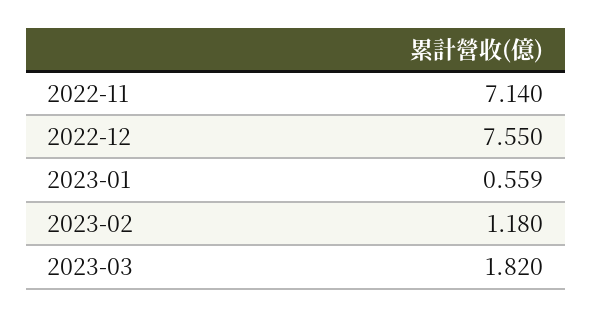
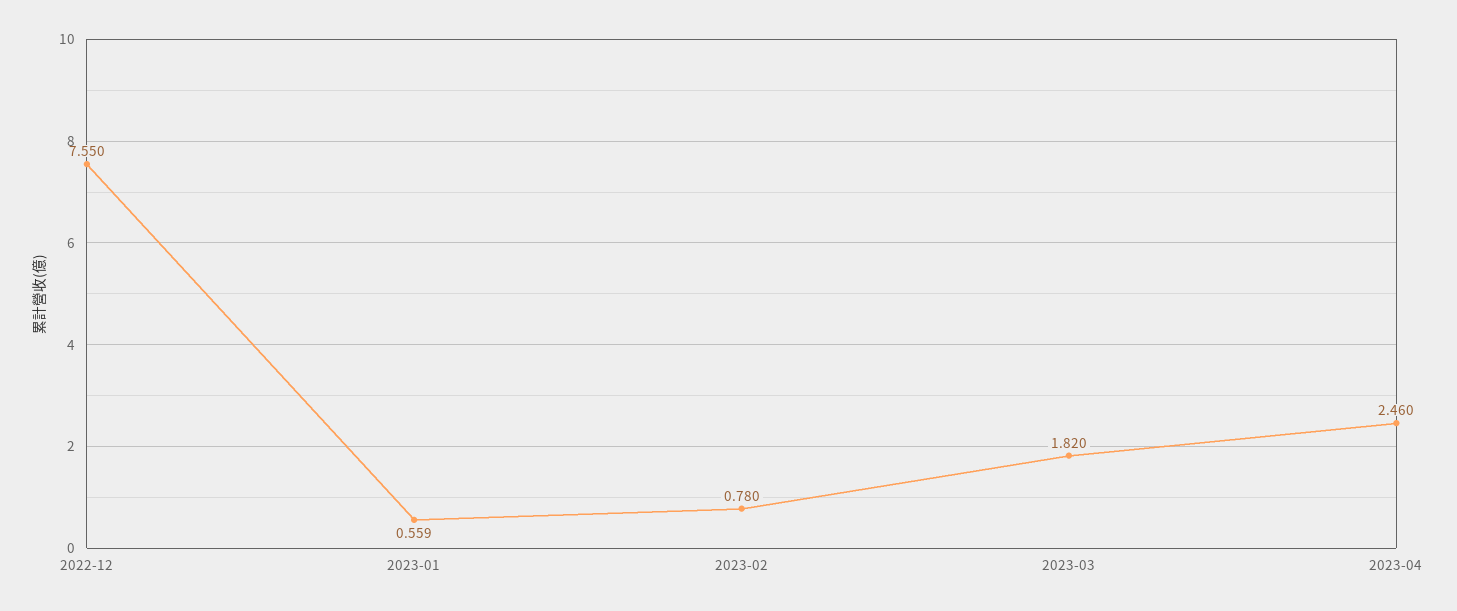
2022-11: 7.14 -> none
2023-02: 1.18 -> 0.78
2023-04: none -> 2.46

